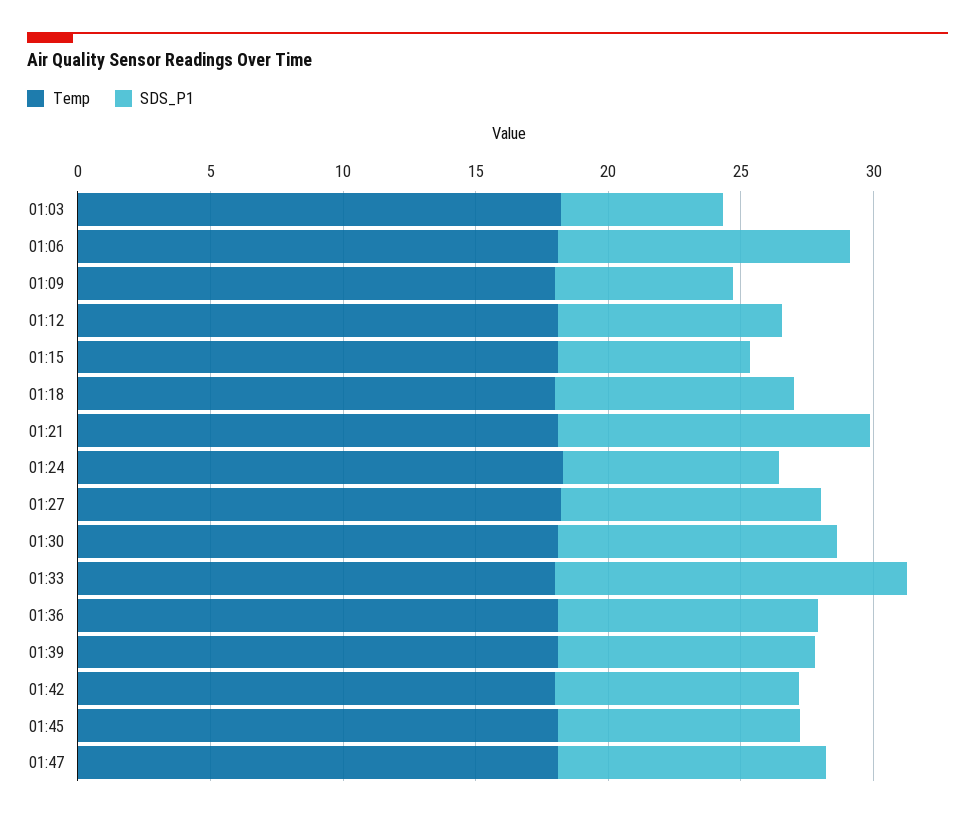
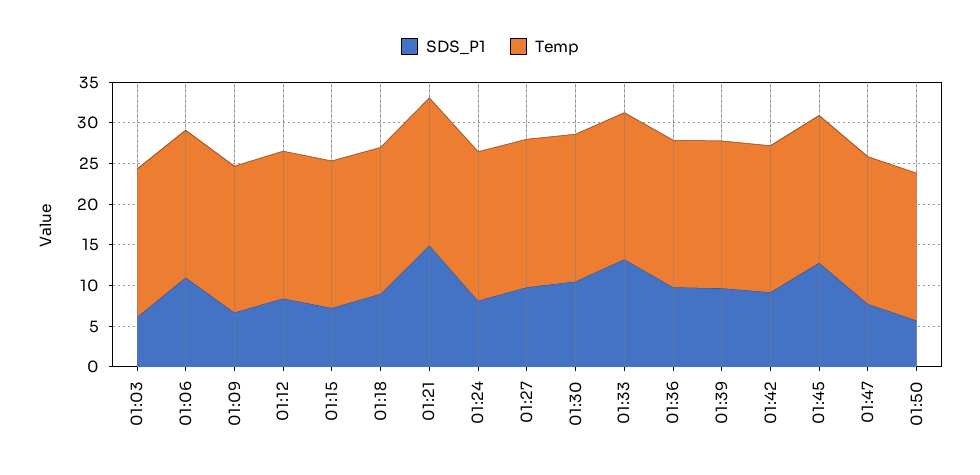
SDS_P1, 01:21: 12 -> 15
SDS_P1, 01:45: 9 -> 13
SDS_P1, 01:47: 10 -> 8
SDS_P1, 01:50: none -> 6
Temp, 01:50: none -> 18

